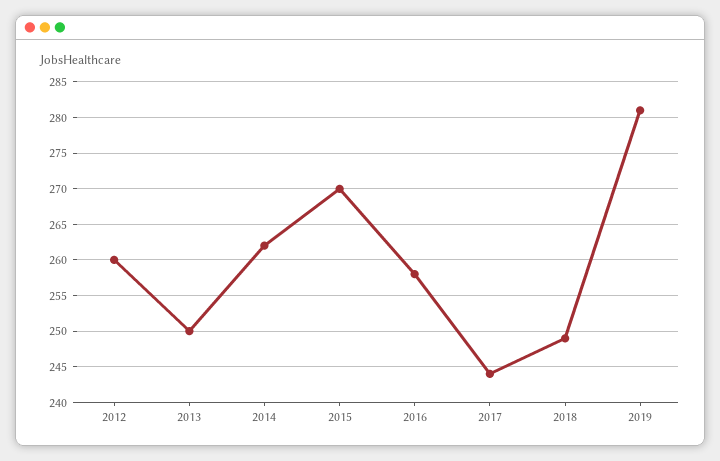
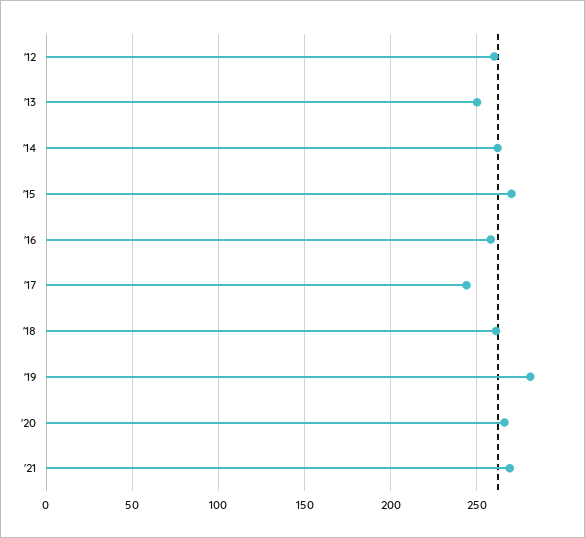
2018: 249 -> 260
'20: none -> 265
'21: none -> 270

